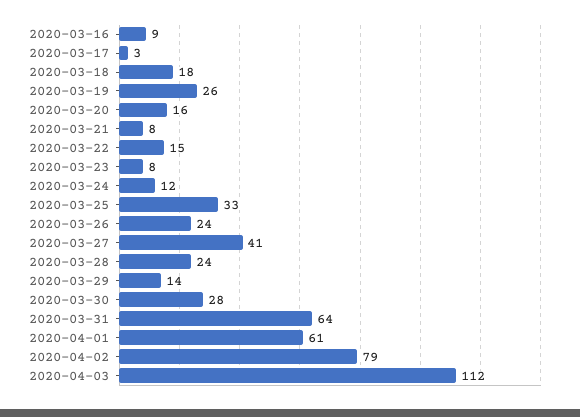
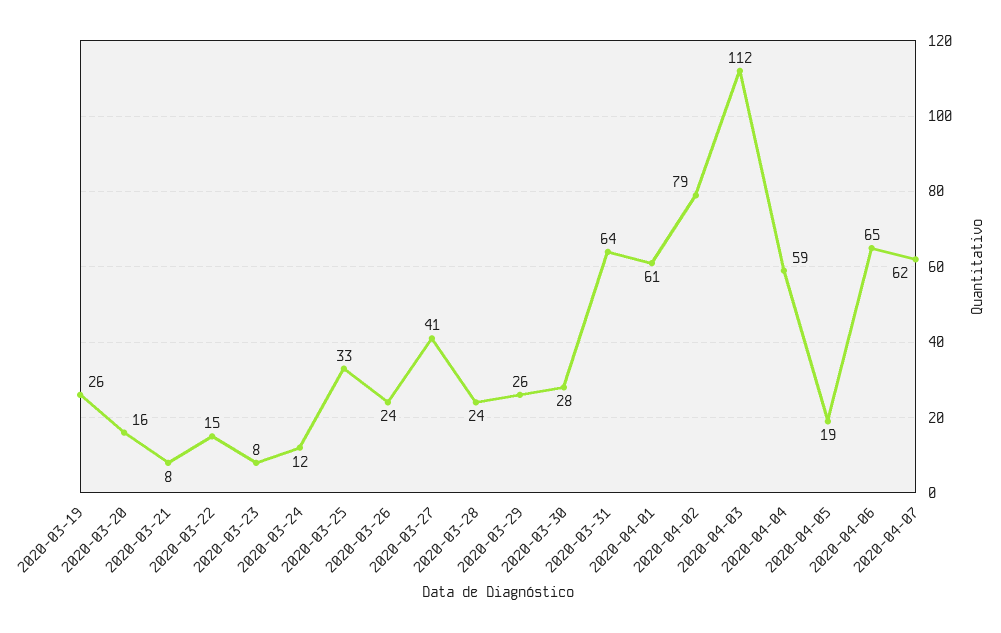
2020-03-16: 9 -> none
2020-03-17: 3 -> none
2020-03-18: 18 -> none
2020-03-29: 14 -> 26
2020-04-04: none -> 59
2020-04-05: none -> 19
2020-04-06: none -> 65
2020-04-07: none -> 62

